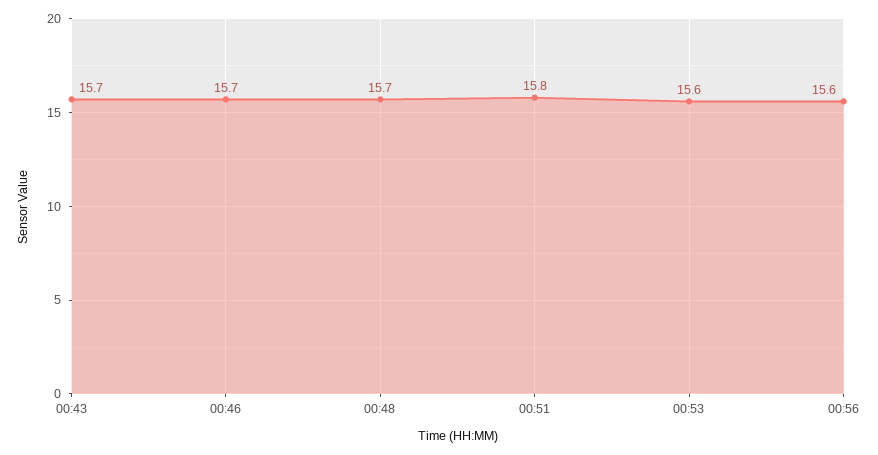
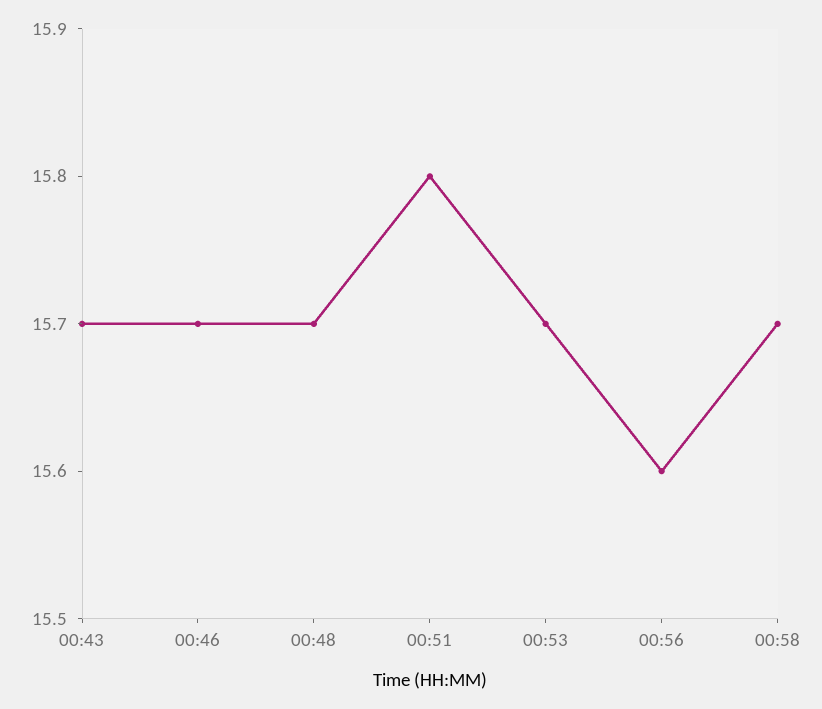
00:53: 15.6 -> 15.7
00:58: none -> 15.7

